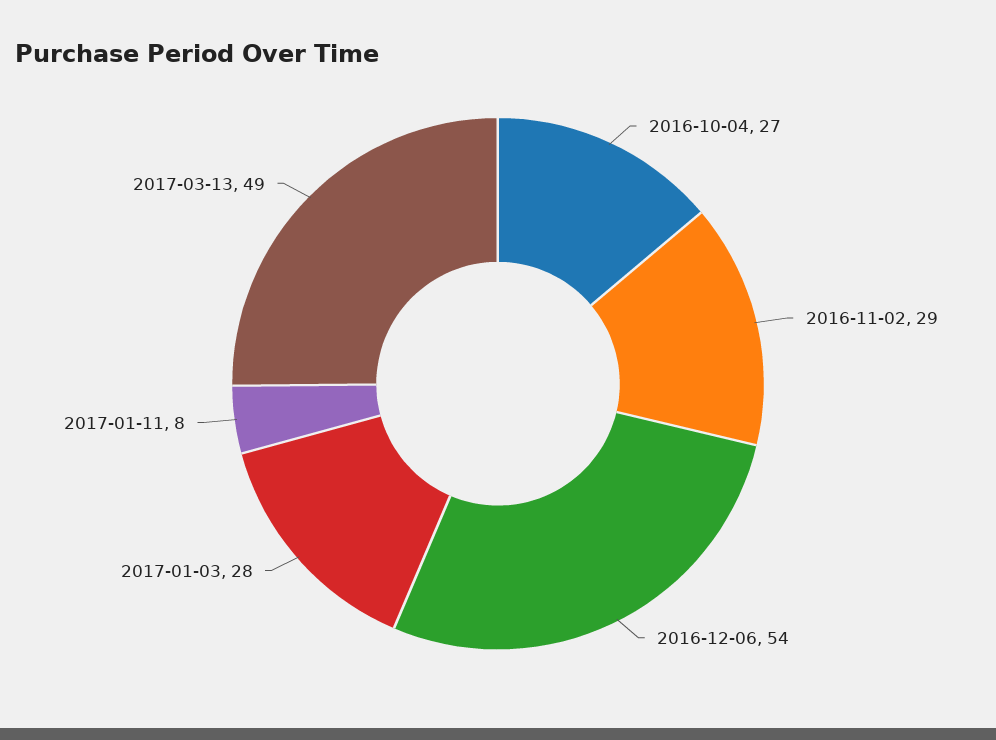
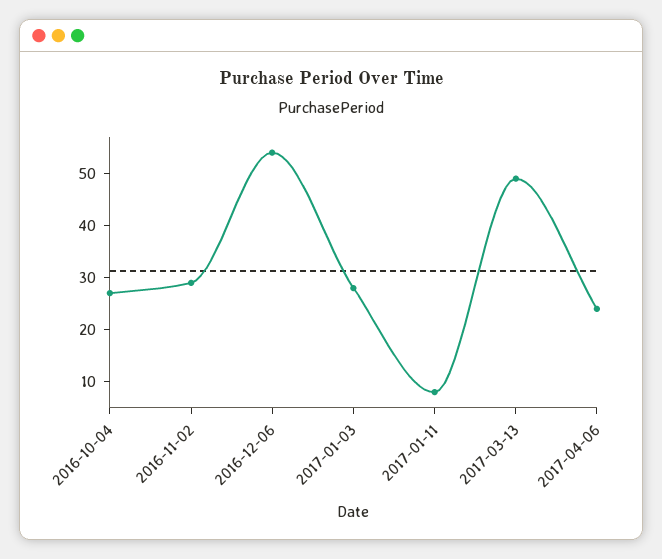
2017-04-06: none -> 25

